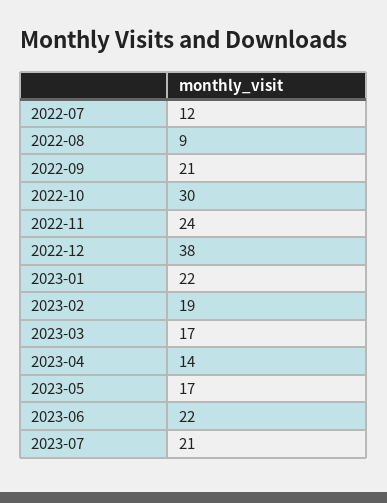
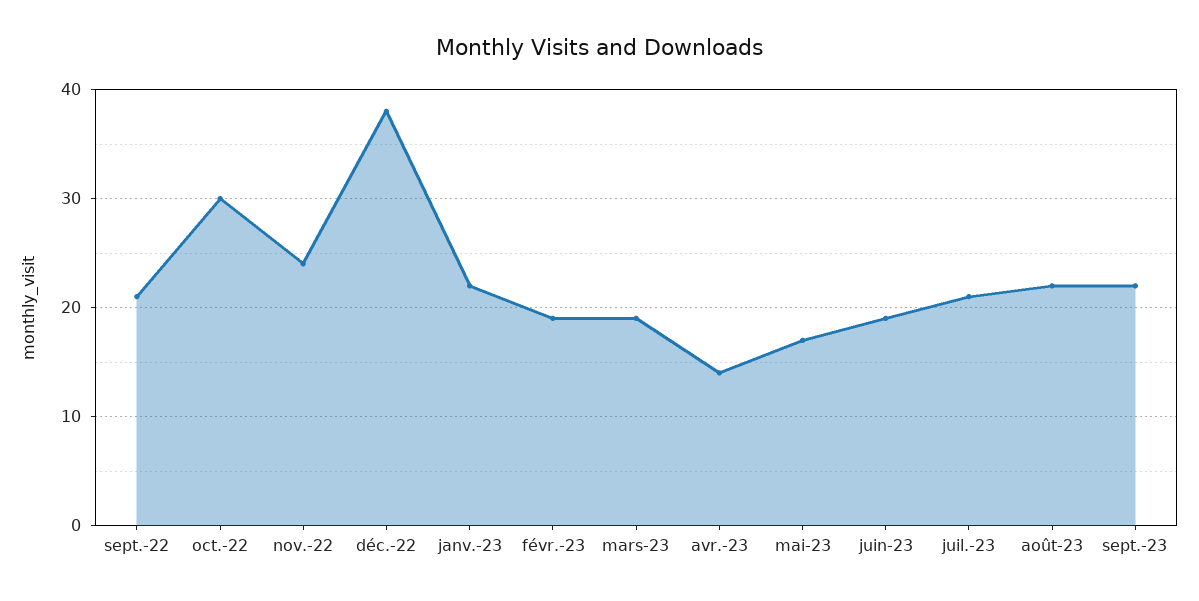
2022-07: 12 -> none
2022-08: 9 -> none
2023-03: 17 -> 19
2023-06: 22 -> 19
août-23: none -> 22
sept.-23: none -> 22

